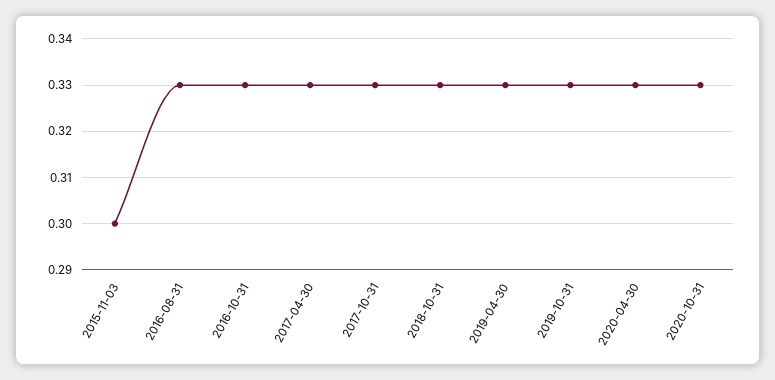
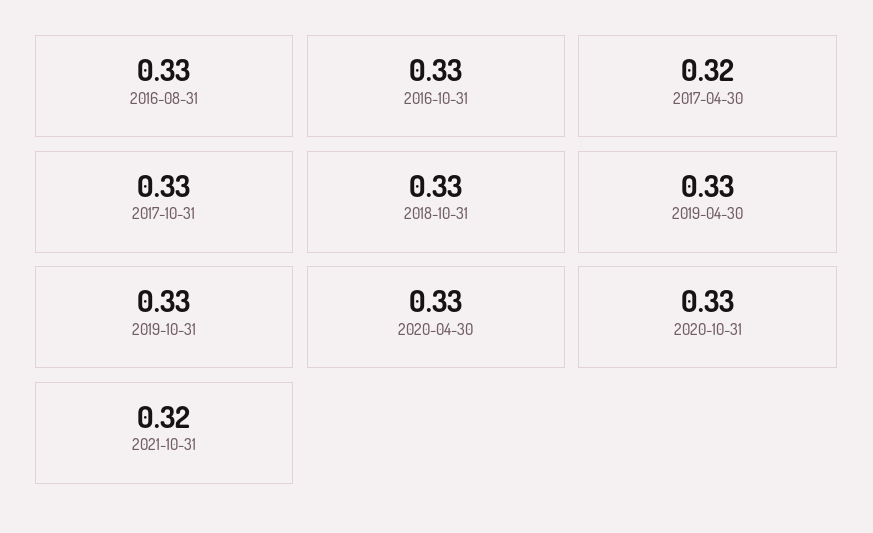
2015-11-03: 0.3 -> none
2017-04-30: 0.33 -> 0.32
2021-10-31: none -> 0.32

